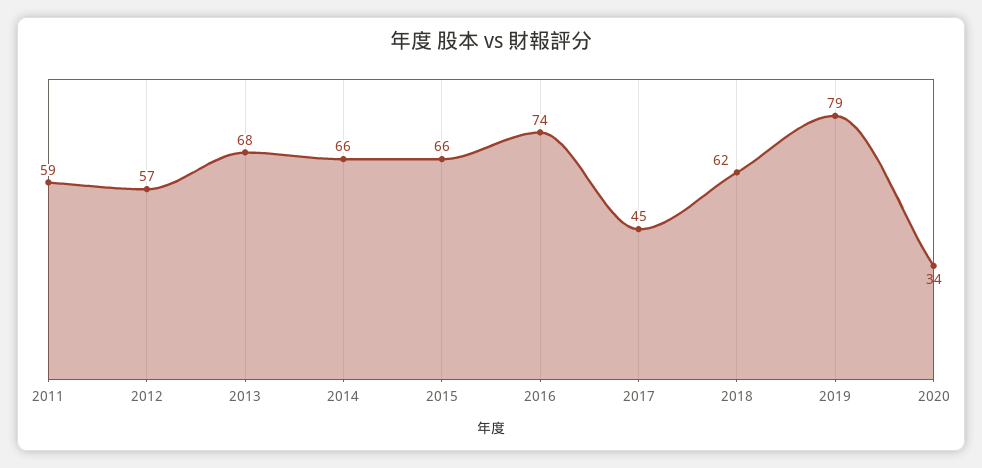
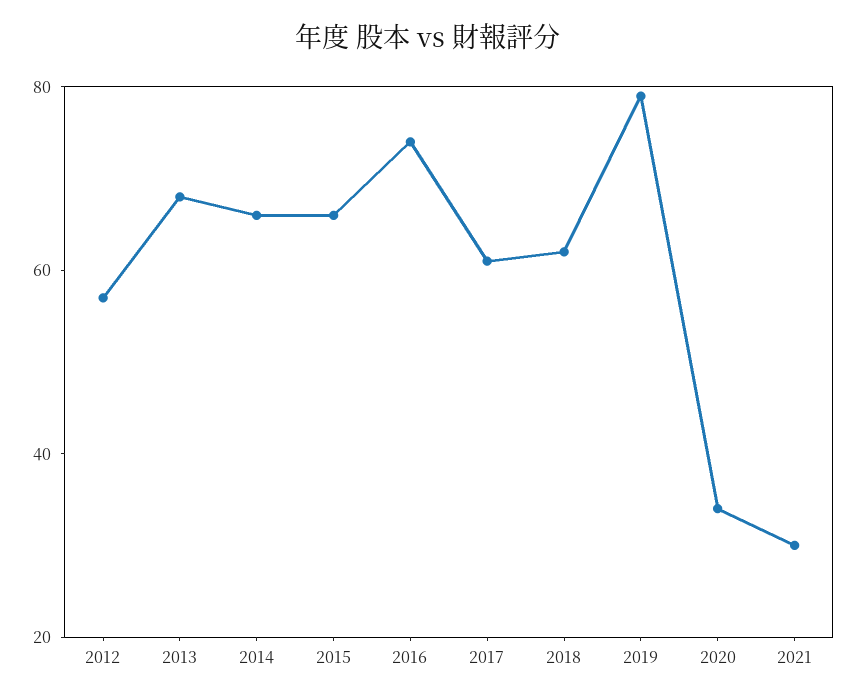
2011: 59 -> none
2017: 45 -> 60
2021: none -> 30

